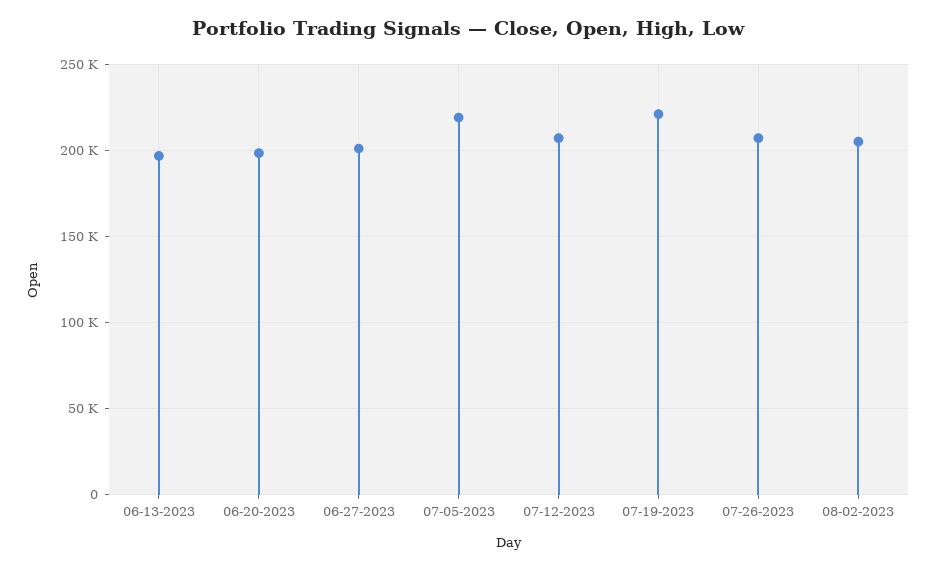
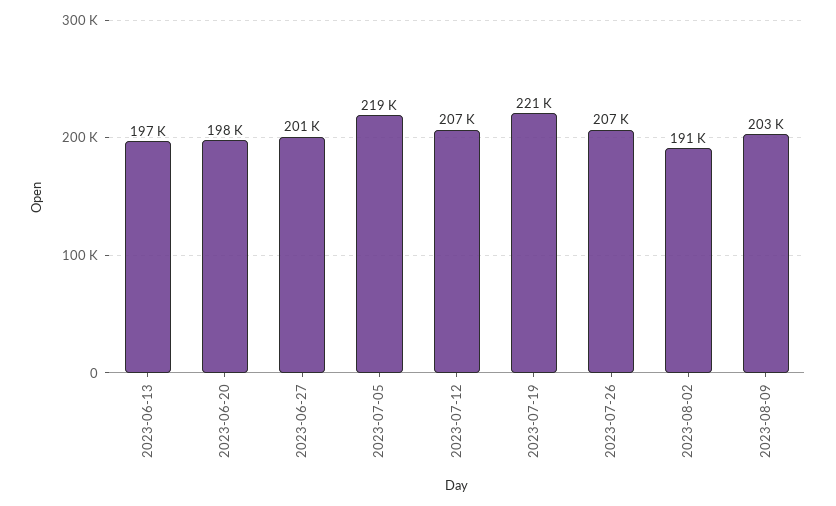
08-02-2023: 205000 -> 191000
2023-08-09: none -> 203000

